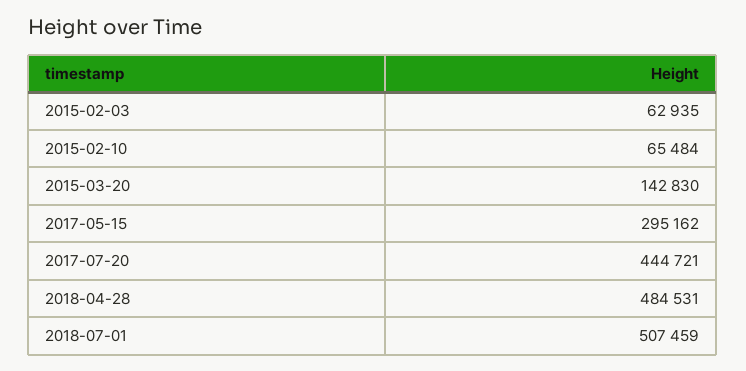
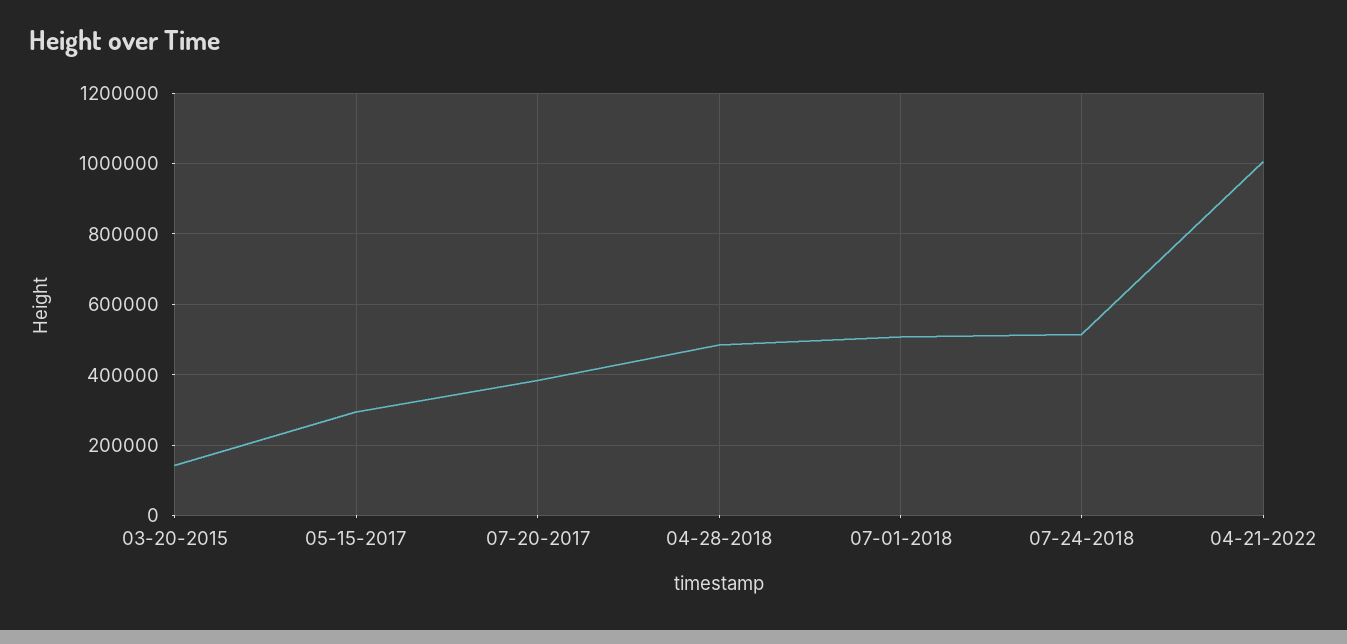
2015-02-03: 62935 -> none
2015-02-10: 65484 -> none
2017-07-20: 444721 -> 380000
07-24-2018: none -> 520000
04-21-2022: none -> 1000000

